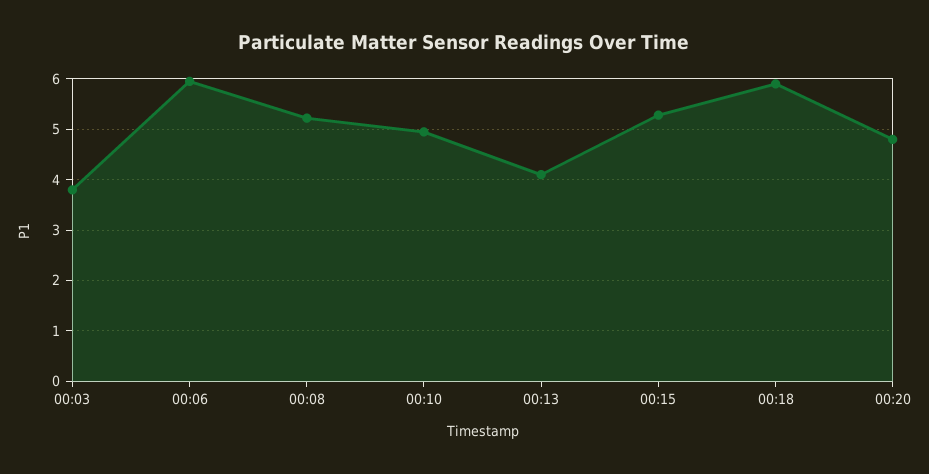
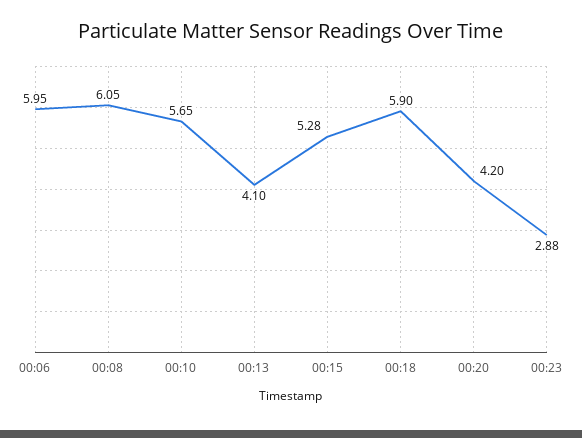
00:03: 3.8 -> none
00:08: 5.2 -> 6.05
00:10: 5 -> 5.65
00:20: 4.8 -> 4.2
00:23: none -> 2.88

